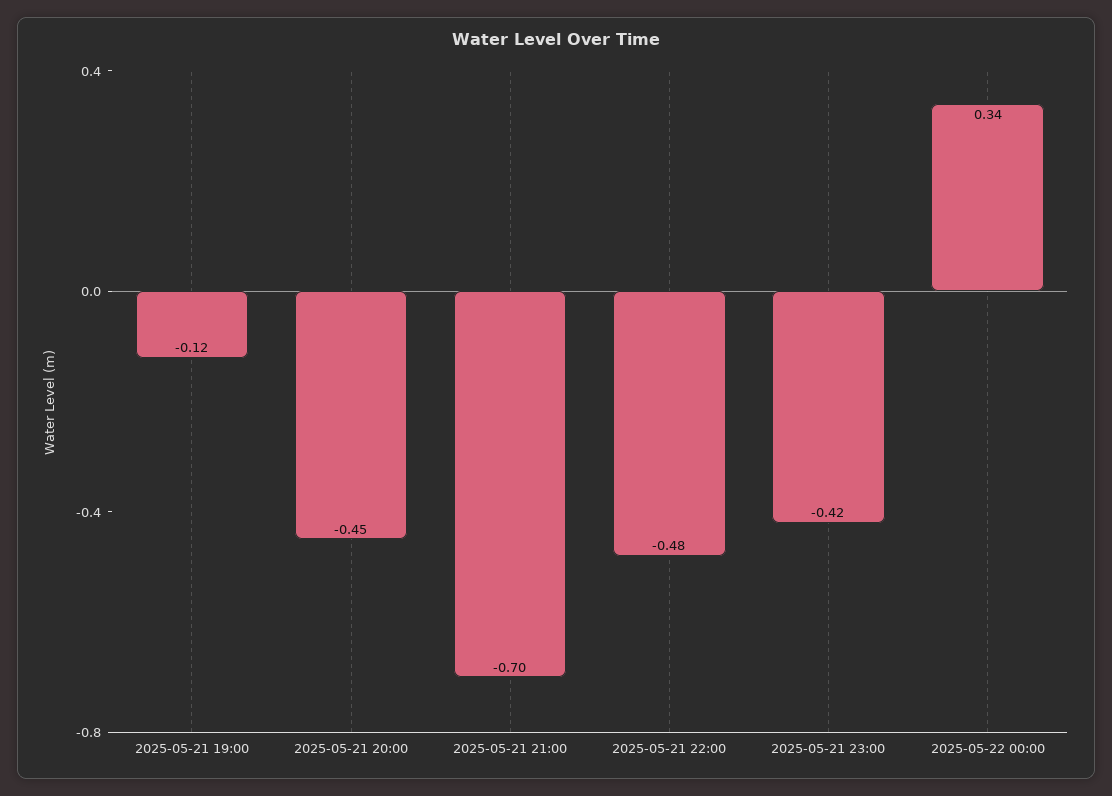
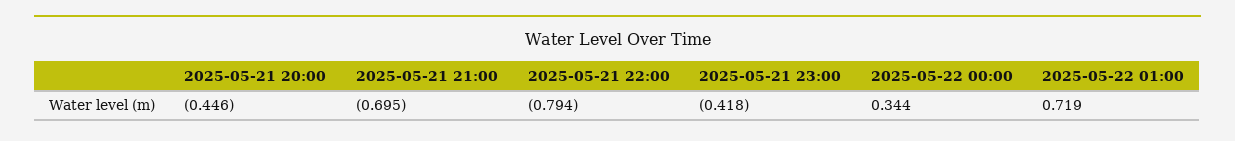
2025-05-21 19:00: -0.12 -> none
2025-05-21 22:00: -0.48 -> -0.794
2025-05-22 01:00: none -> 0.719

